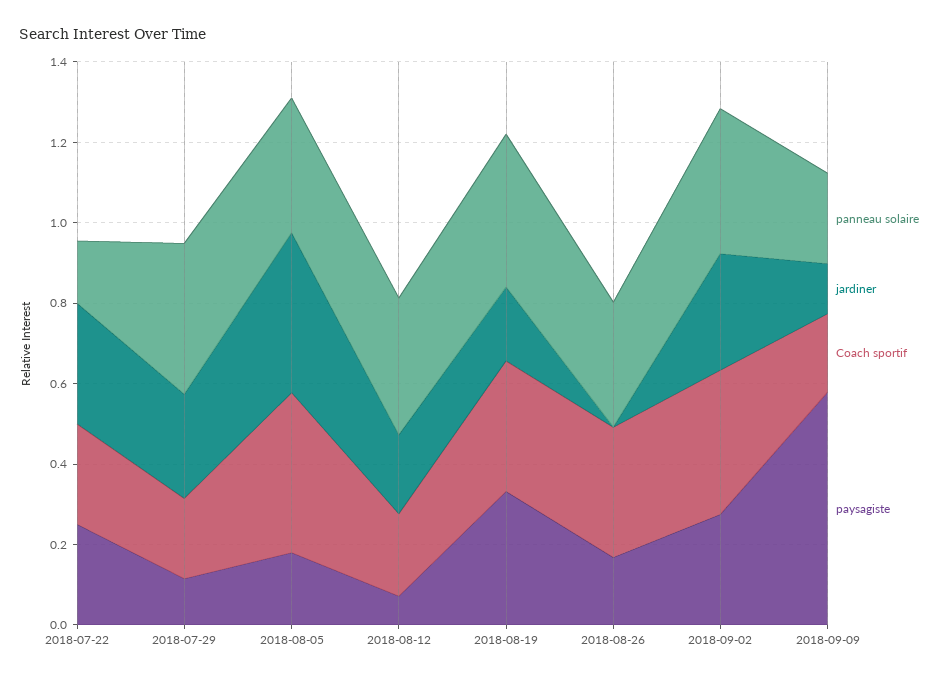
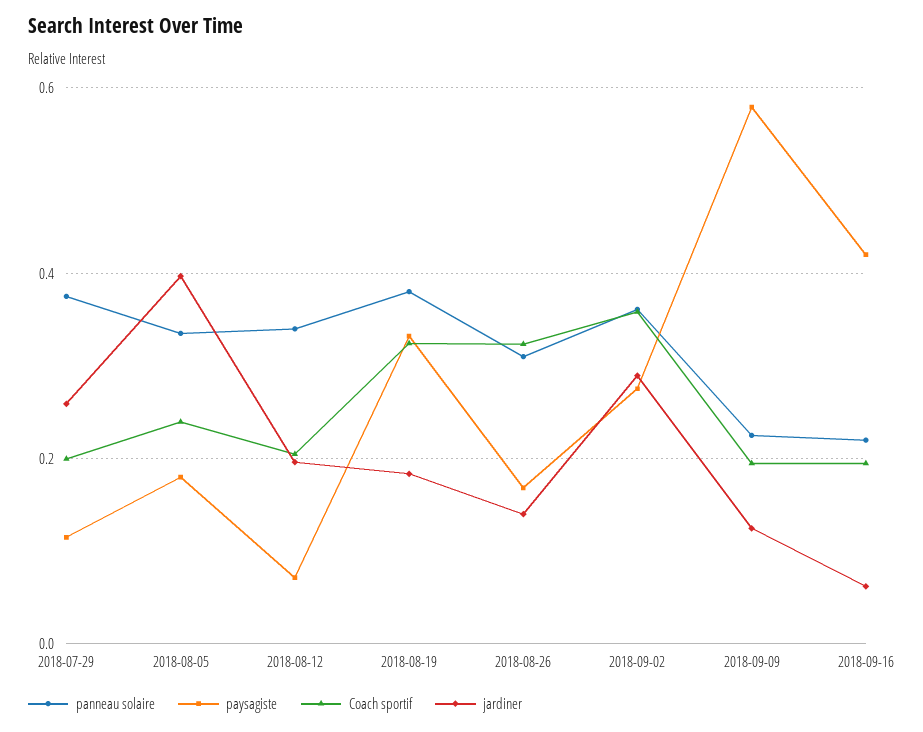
panneau solaire, 2018-07-22: 0.15 -> none
jardiner, 2018-07-22: 0.3 -> none
Coach sportif, 2018-07-22: 0.25 -> none
paysagiste, 2018-07-22: 0.25 -> none
Coach sportif, 2018-08-05: 0.4 -> 0.24
jardiner, 2018-08-26: 0 -> 0.14
panneau solaire, 2018-09-16: none -> 0.22
paysagiste, 2018-09-16: none -> 0.42
Coach sportif, 2018-09-16: none -> 0.2
jardiner, 2018-09-16: none -> 0.06

